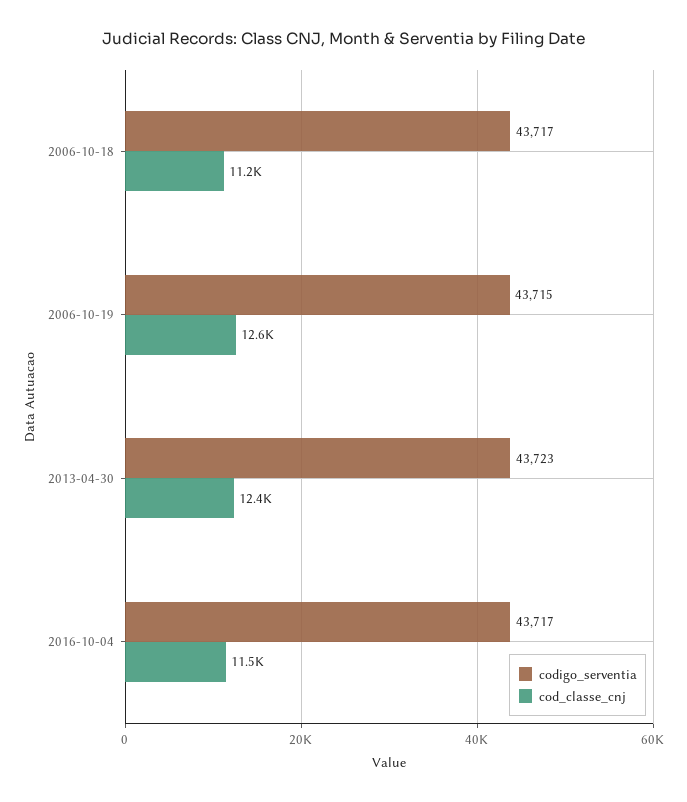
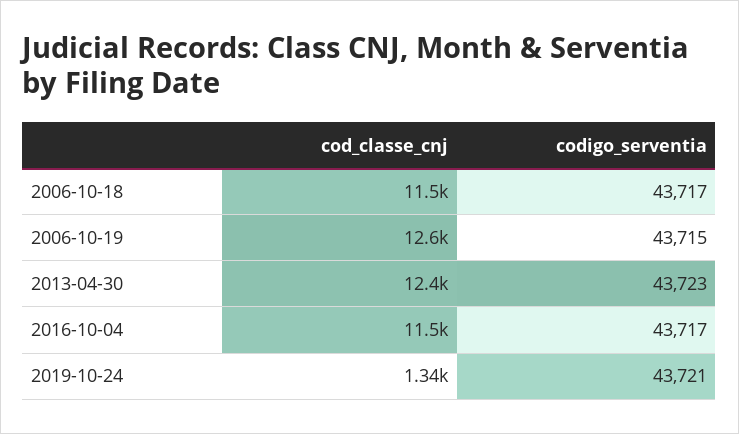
cod_classe_cnj, 2006-10-18: 11200 -> 11500
cod_classe_cnj, 2019-10-24: none -> 1340
codigo_serventia, 2019-10-24: none -> 43721

